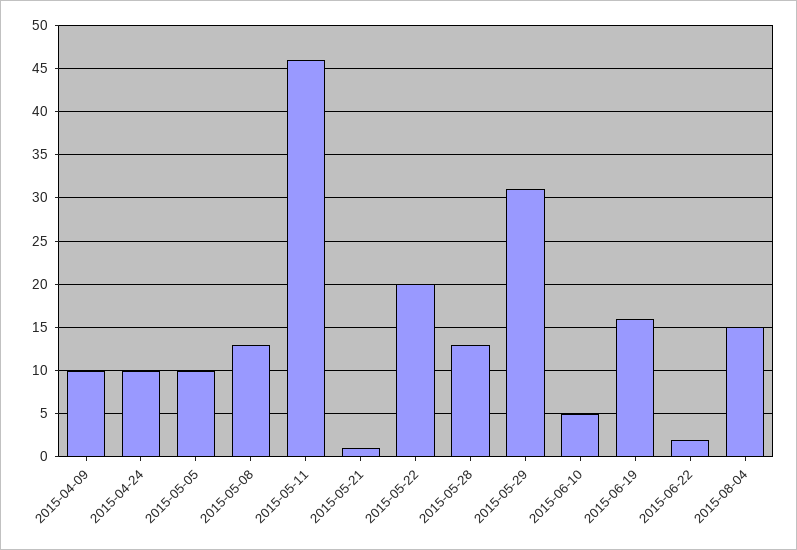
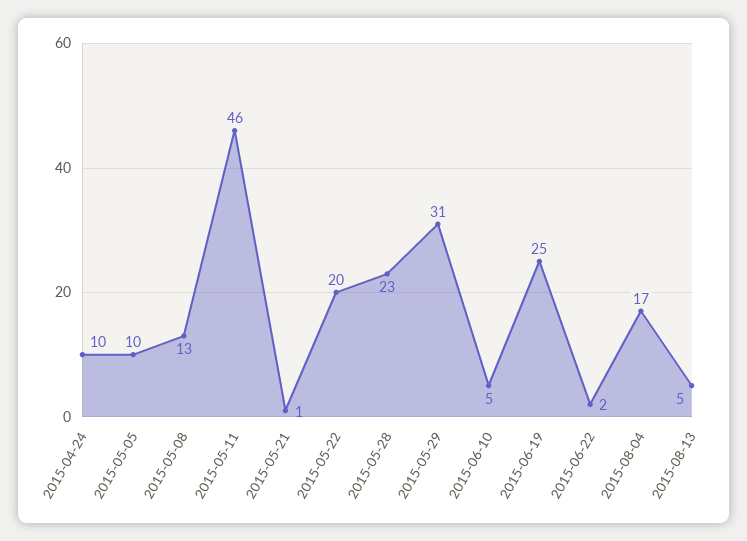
2015-04-09: 10 -> none
2015-05-28: 13 -> 23
2015-06-19: 16 -> 25
2015-08-04: 15 -> 17
2015-08-13: none -> 5

